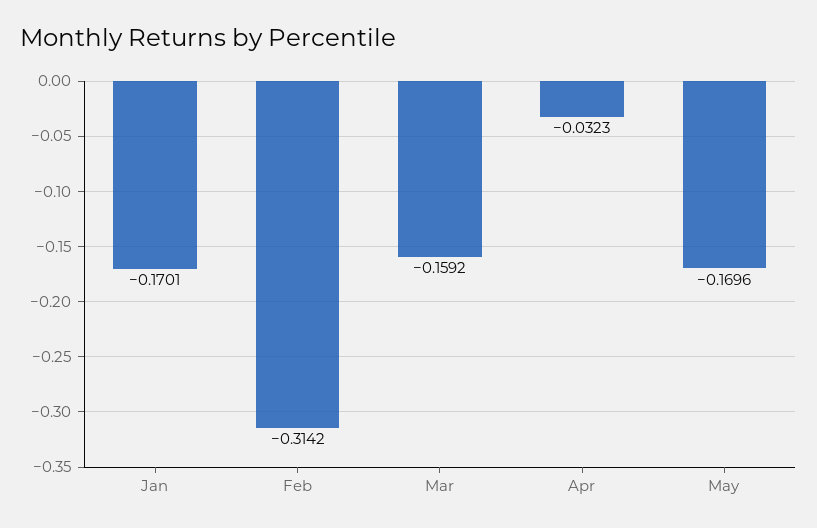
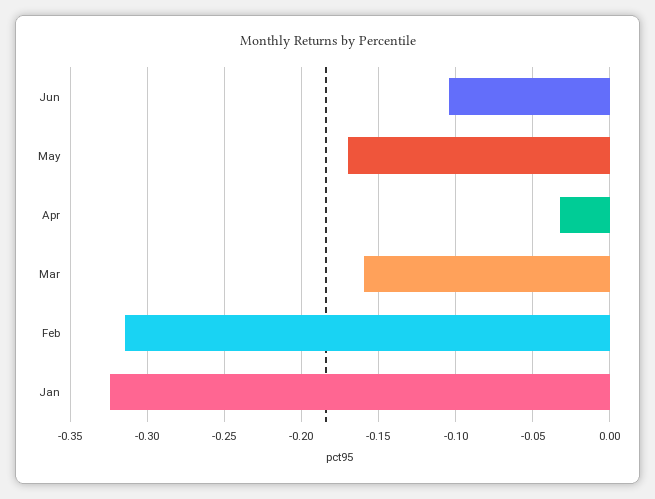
Jan: -0.1701 -> -0.325
Jun: none -> -0.105

